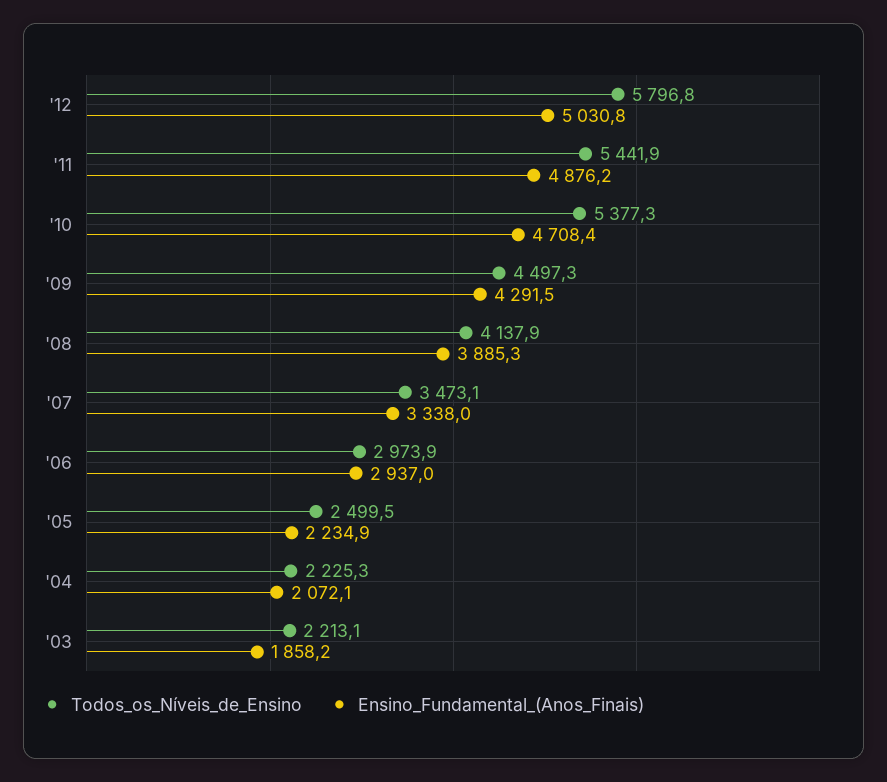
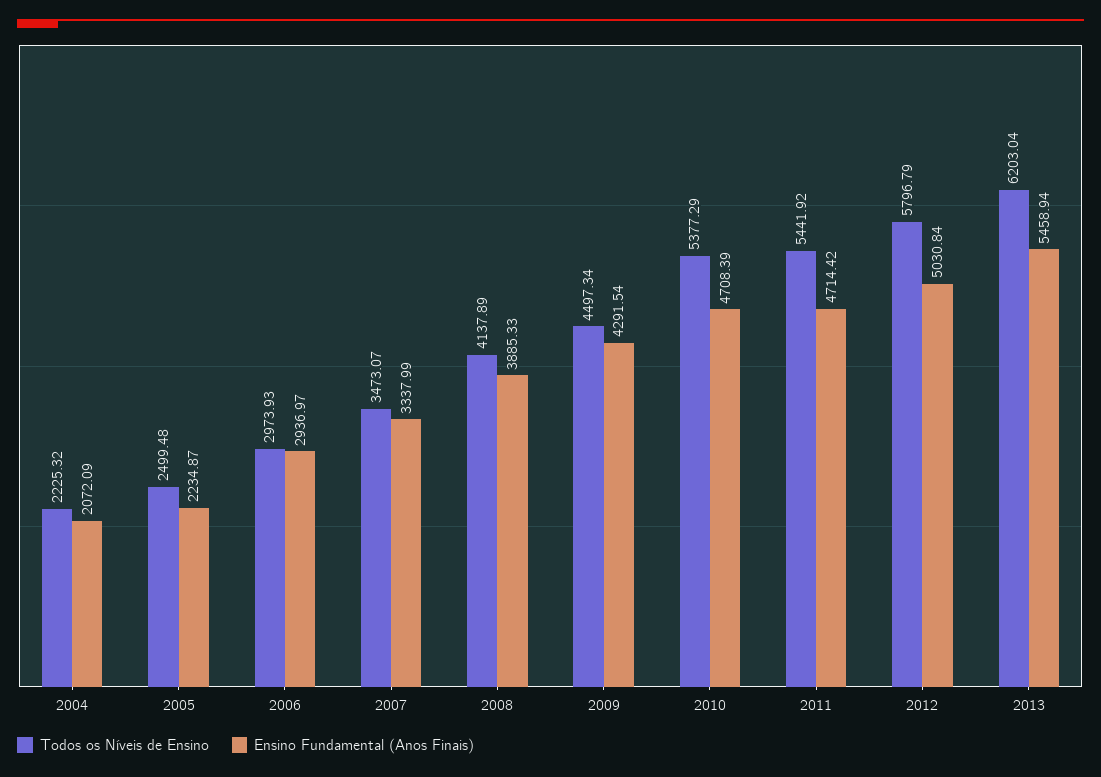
Ensino_Fundamental_(Anos_Finais), '11: 4876.2 -> 4714.42
Todos_os_Níveis_de_Ensino, '03: 2213.1 -> none
Ensino_Fundamental_(Anos_Finais), '03: 1858.2 -> none
Todos_os_Níveis_de_Ensino, 2013: none -> 6203.04
Ensino_Fundamental_(Anos_Finais), 2013: none -> 5458.94

